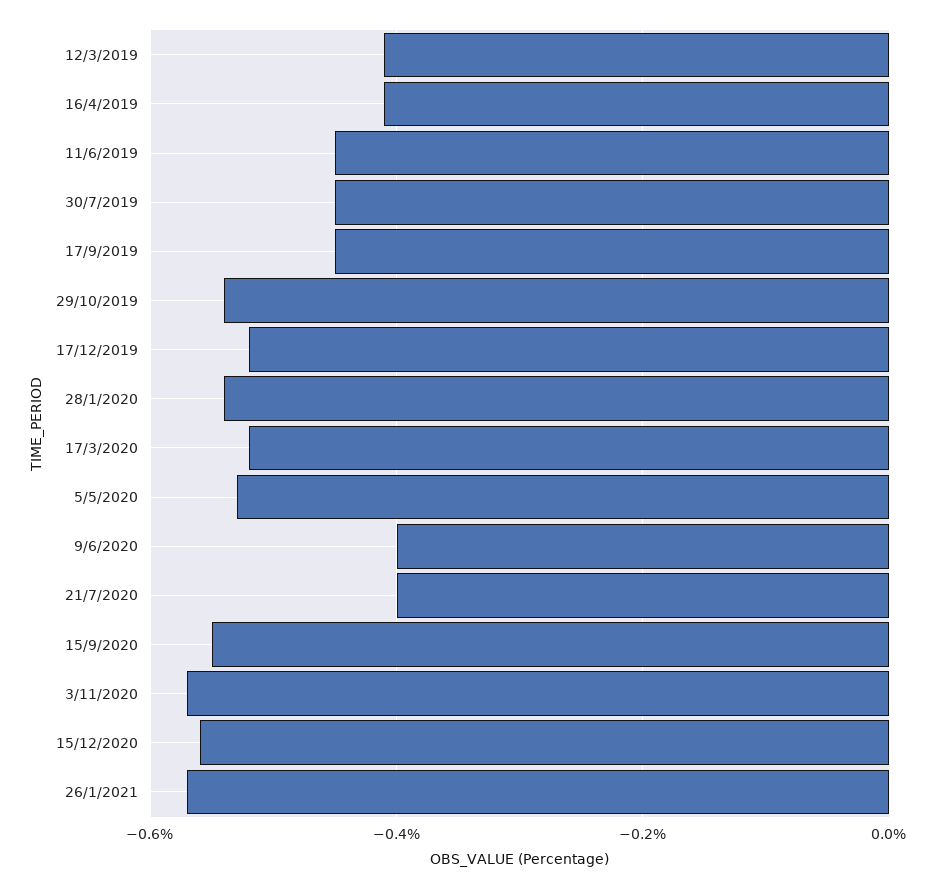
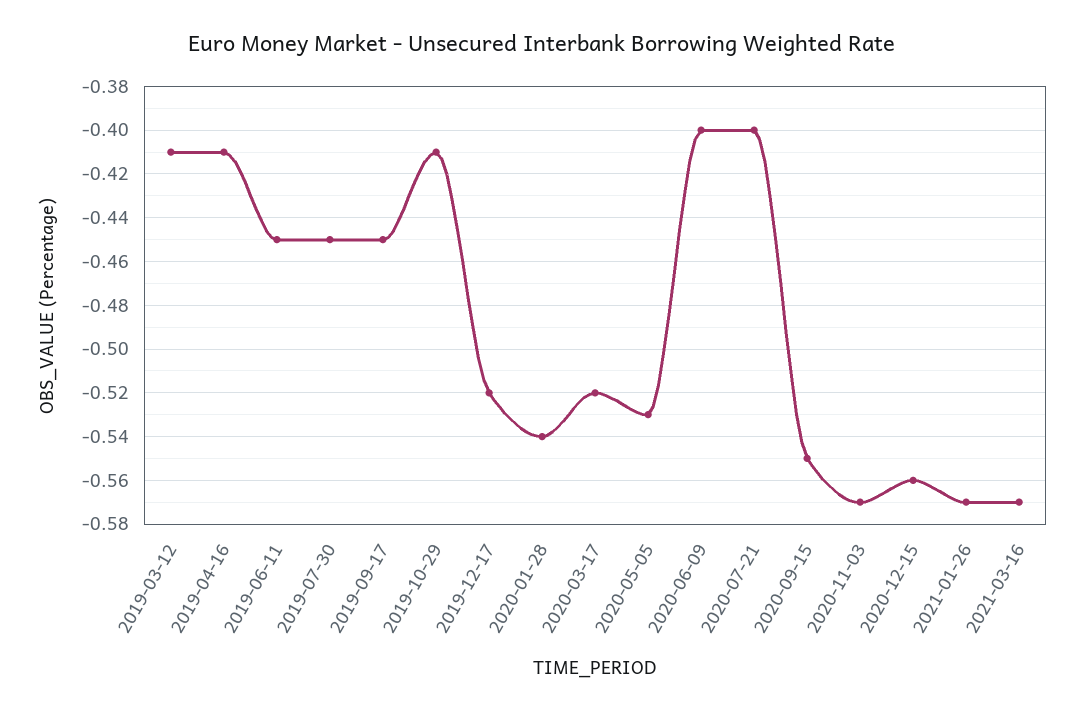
29/10/2019: -0.55 -> -0.41
2021-03-16: none -> -0.57

